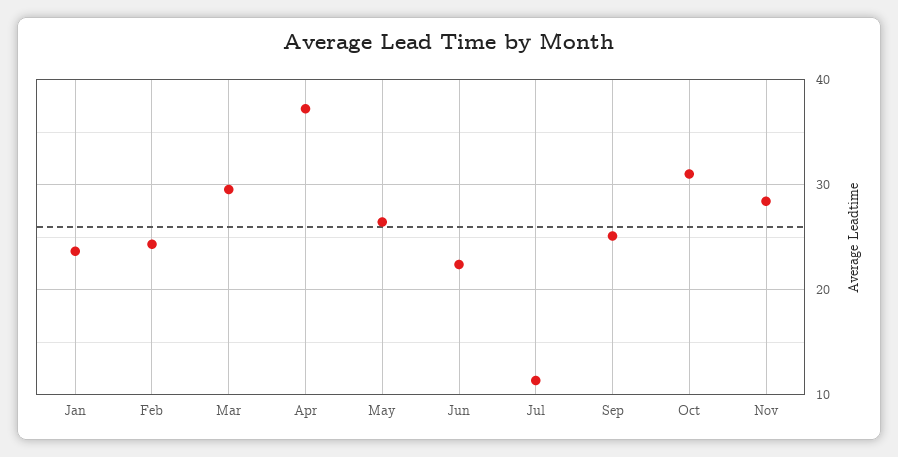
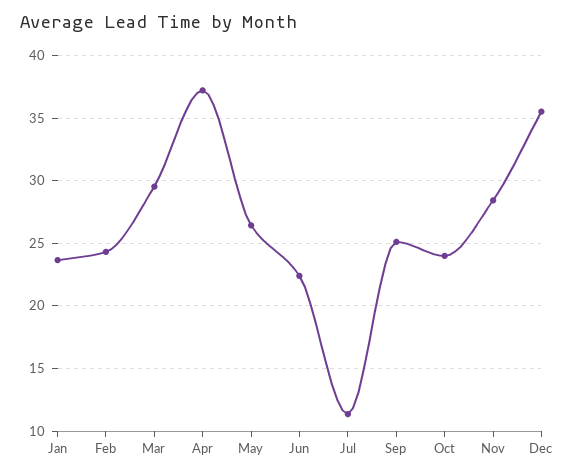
Oct: 31 -> 24
Dec: none -> 35.5

